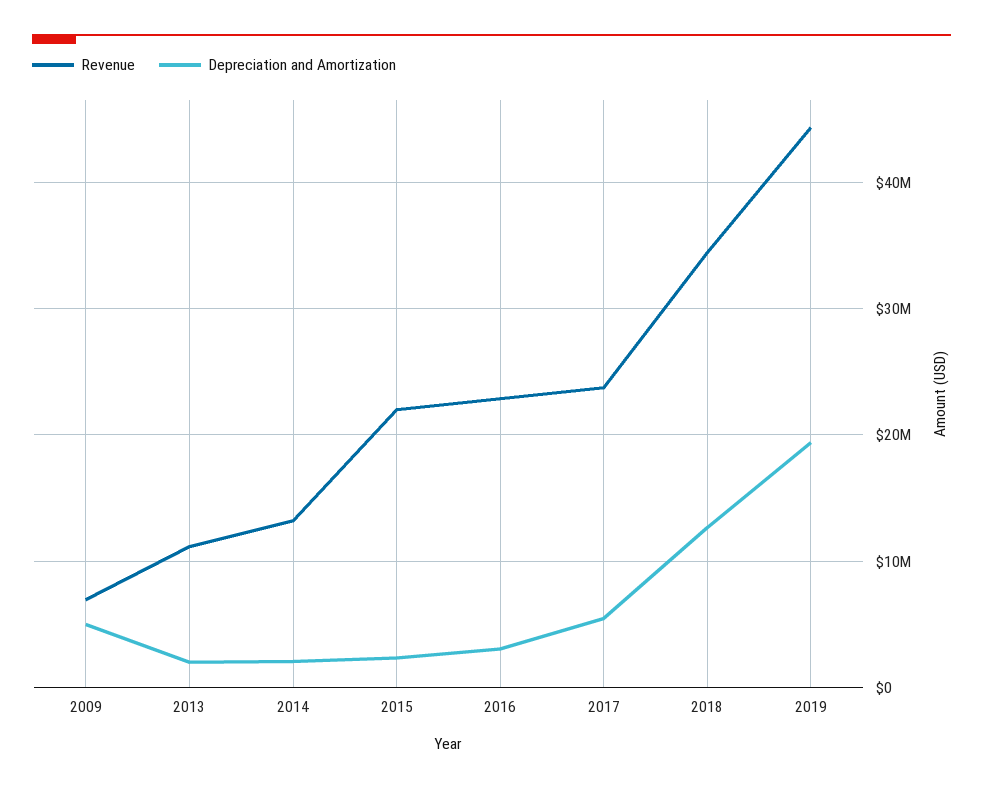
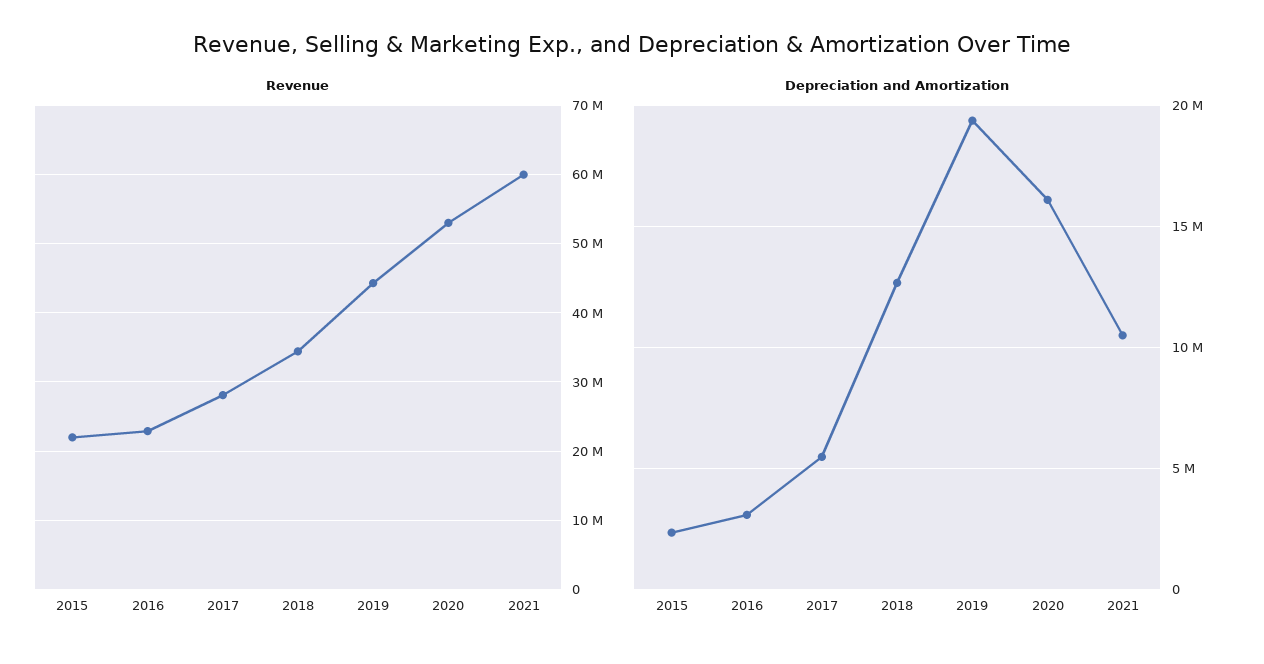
Revenue, 2009: 7000000 -> none
Depreciation and Amortization, 2009: 5000000 -> none
Revenue, 2013: 11000000 -> none
Depreciation and Amortization, 2013: 2000000 -> none
Revenue, 2014: 13000000 -> none
Depreciation and Amortization, 2014: 2000000 -> none
Revenue, 2017: 24000000 -> 28000000
Revenue, 2020: none -> 53000000
Revenue, 2021: none -> 60000000
Depreciation and Amortization, 2020: none -> 16000000
Depreciation and Amortization, 2021: none -> 10500000

